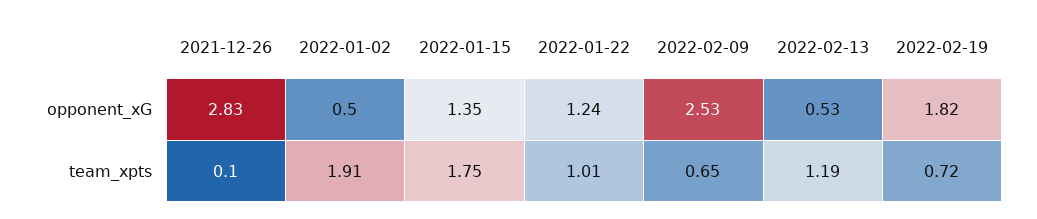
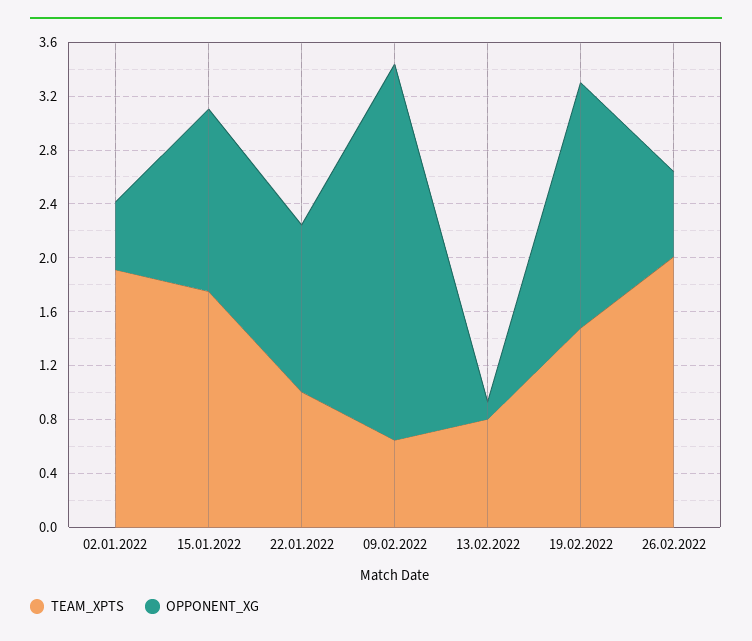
opponent_xG, 2021-12-26: 2.83 -> none
opponent_xG, 2022-02-09: 2.53 -> 2.8
opponent_xG, 2022-02-13: 0.53 -> 0.1
team_xpts, 2021-12-26: 0.1 -> none
team_xpts, 2022-02-13: 1.19 -> 0.8
team_xpts, 2022-02-19: 0.72 -> 1.5
team_xpts, 26.02.2022: none -> 2
opponent_xG, 26.02.2022: none -> 0.6

